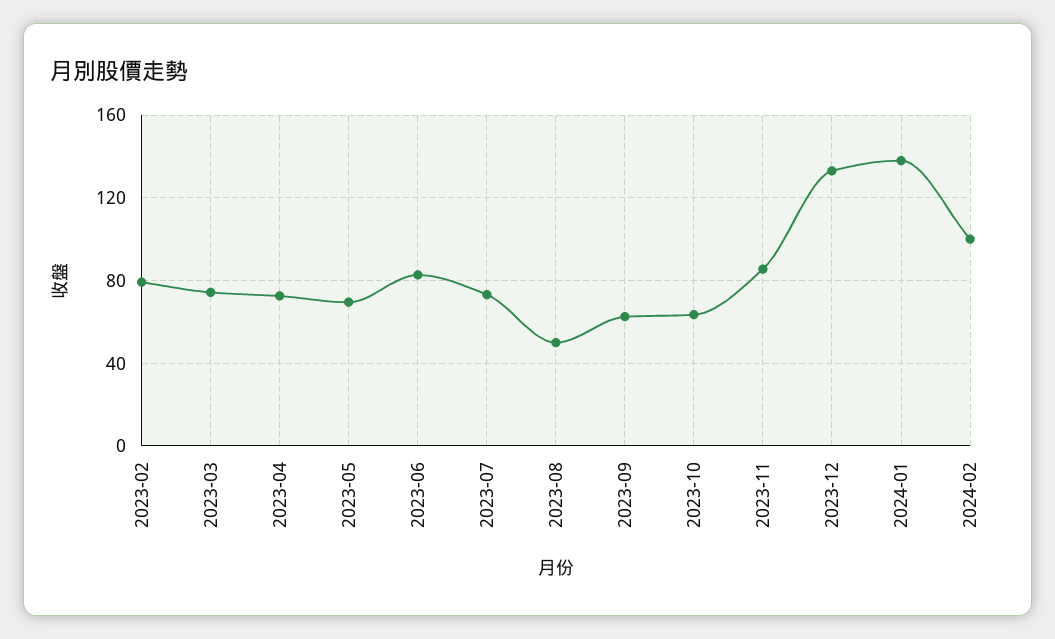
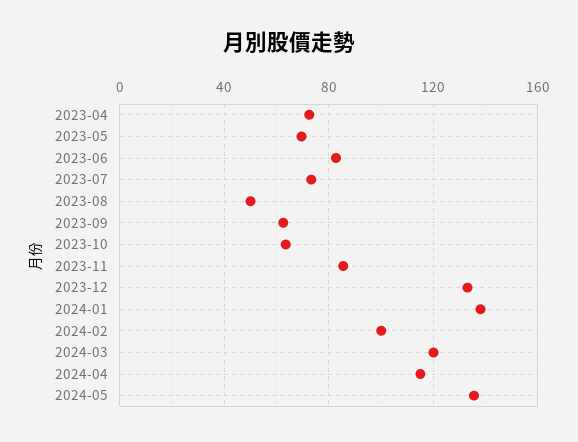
2023-02: 80 -> none
2023-03: 75 -> none
2024-03: none -> 120
2024-04: none -> 115
2024-05: none -> 135

